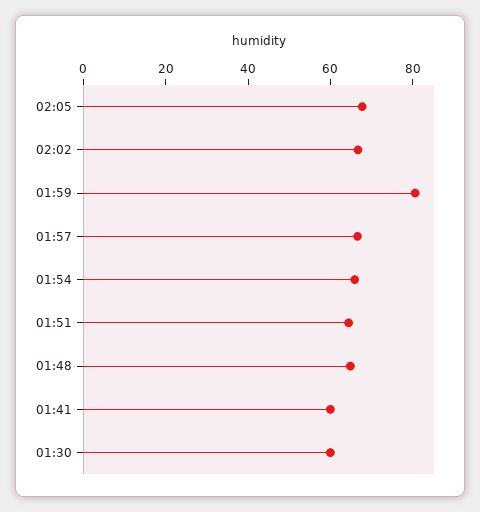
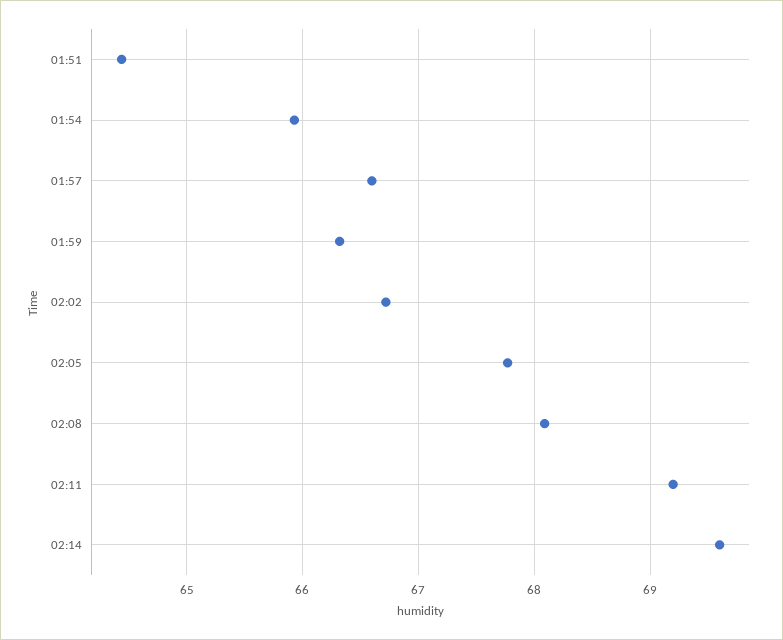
01:59: 80 -> 66.3
01:48: 65 -> none
01:41: 60 -> none
01:30: 60 -> none
02:08: none -> 68.1
02:11: none -> 69.2
02:14: none -> 69.6

